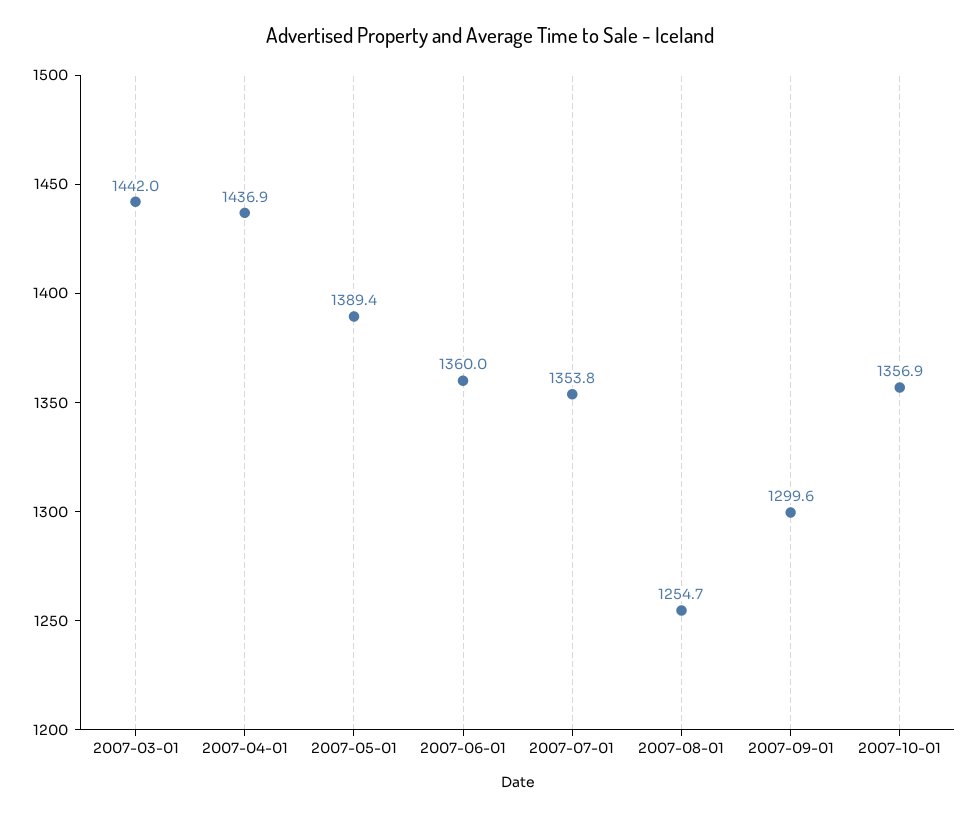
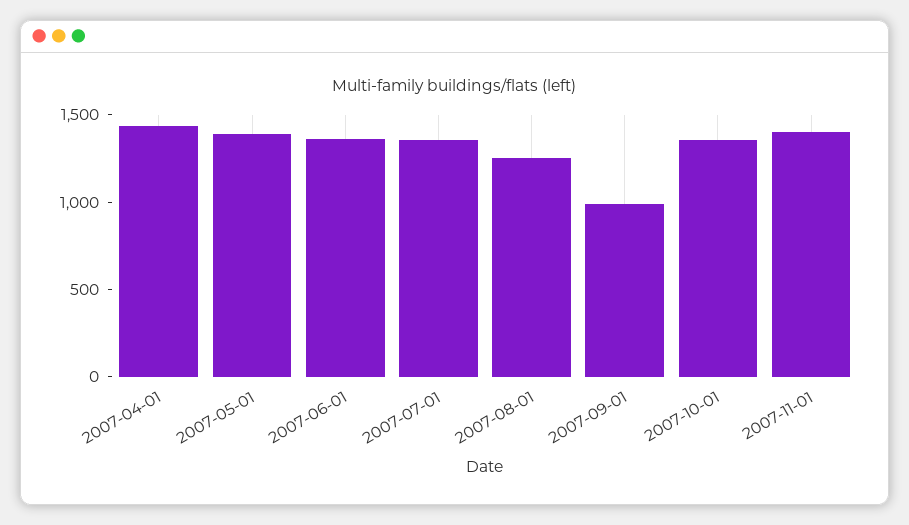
2007-03-01: 1442 -> none
2007-09-01: 1299.6 -> 1000
2007-11-01: none -> 1400

